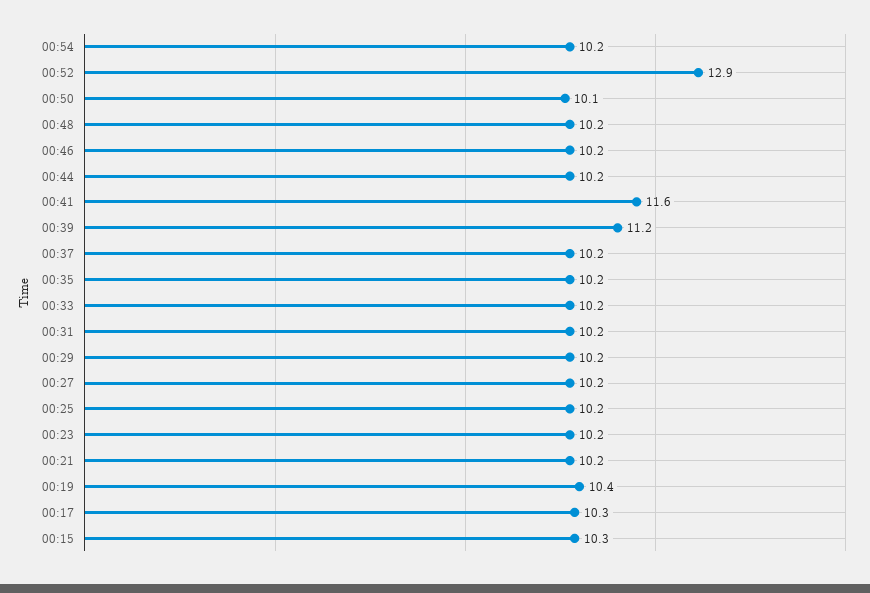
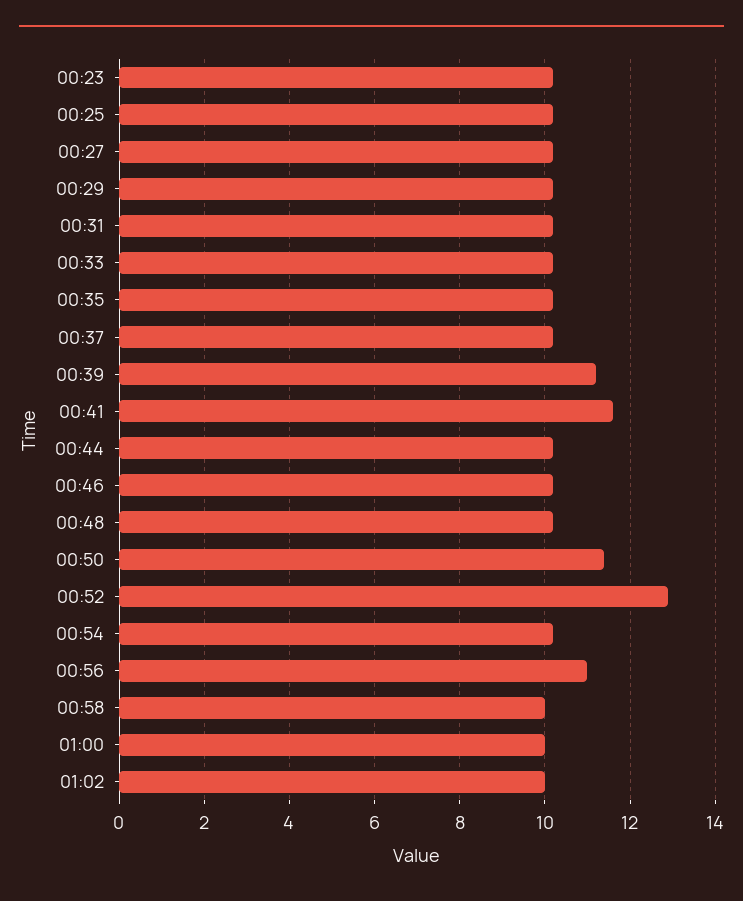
00:50: 10.1 -> 11.5
00:21: 10.2 -> none
00:19: 10.4 -> none
00:17: 10.3 -> none
00:15: 10.3 -> none
00:56: none -> 11
00:58: none -> 10
01:00: none -> 10
01:02: none -> 10

